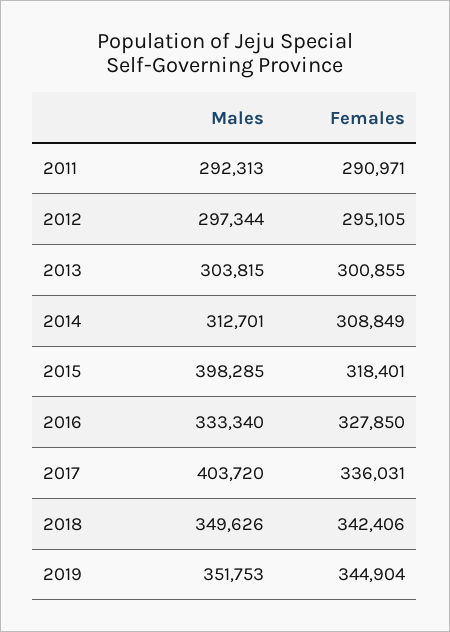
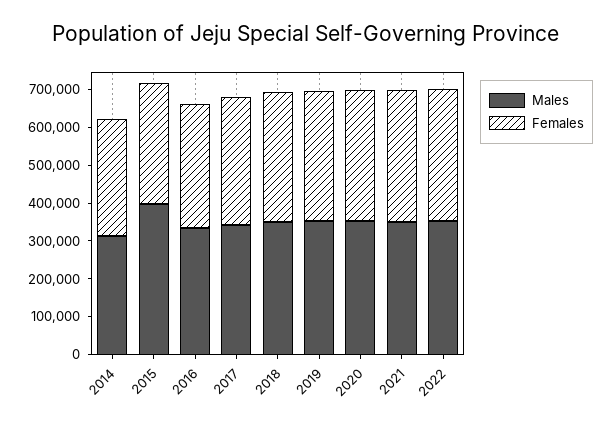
Males, 2011: 292313 -> none
Females, 2011: 290971 -> none
Males, 2012: 297344 -> none
Females, 2012: 295105 -> none
Males, 2013: 303815 -> none
Females, 2013: 300855 -> none
Males, 2017: 403720 -> 350000
Males, 2020: none -> 350000
Females, 2020: none -> 350000
Males, 2021: none -> 350000
Females, 2021: none -> 350000
Males, 2022: none -> 350000
Females, 2022: none -> 350000

